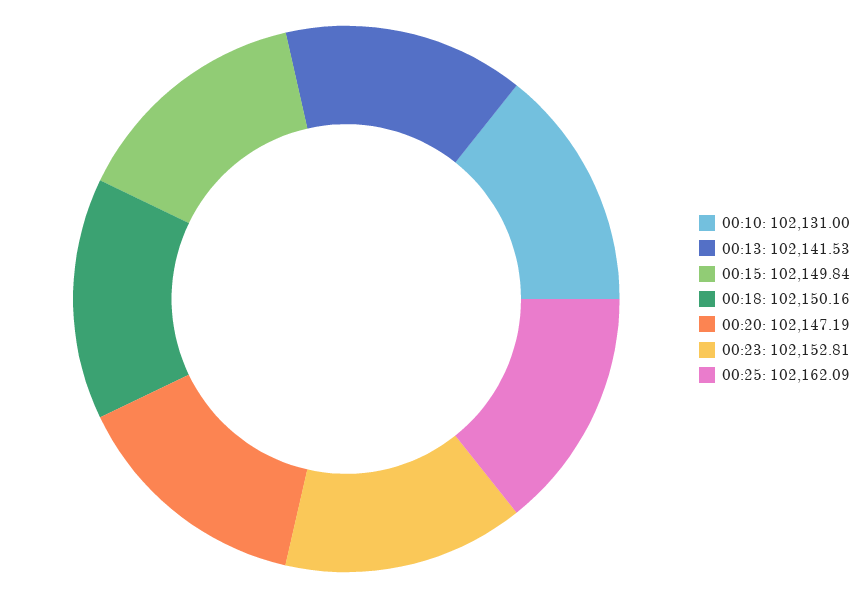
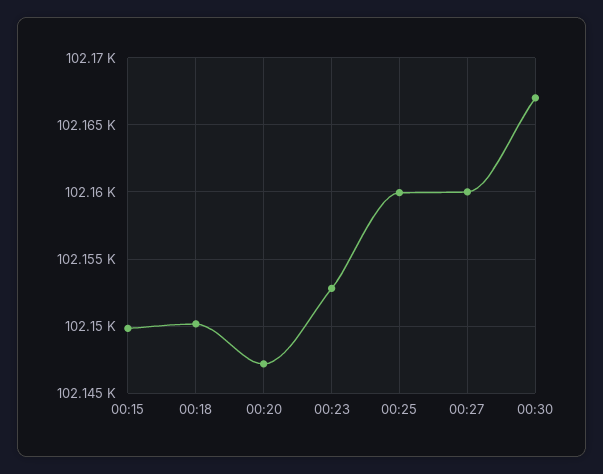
00:10: 102131 -> none
00:13: 102141.53 -> none
00:25: 102162.09 -> 102160
00:27: none -> 102160
00:30: none -> 102167

